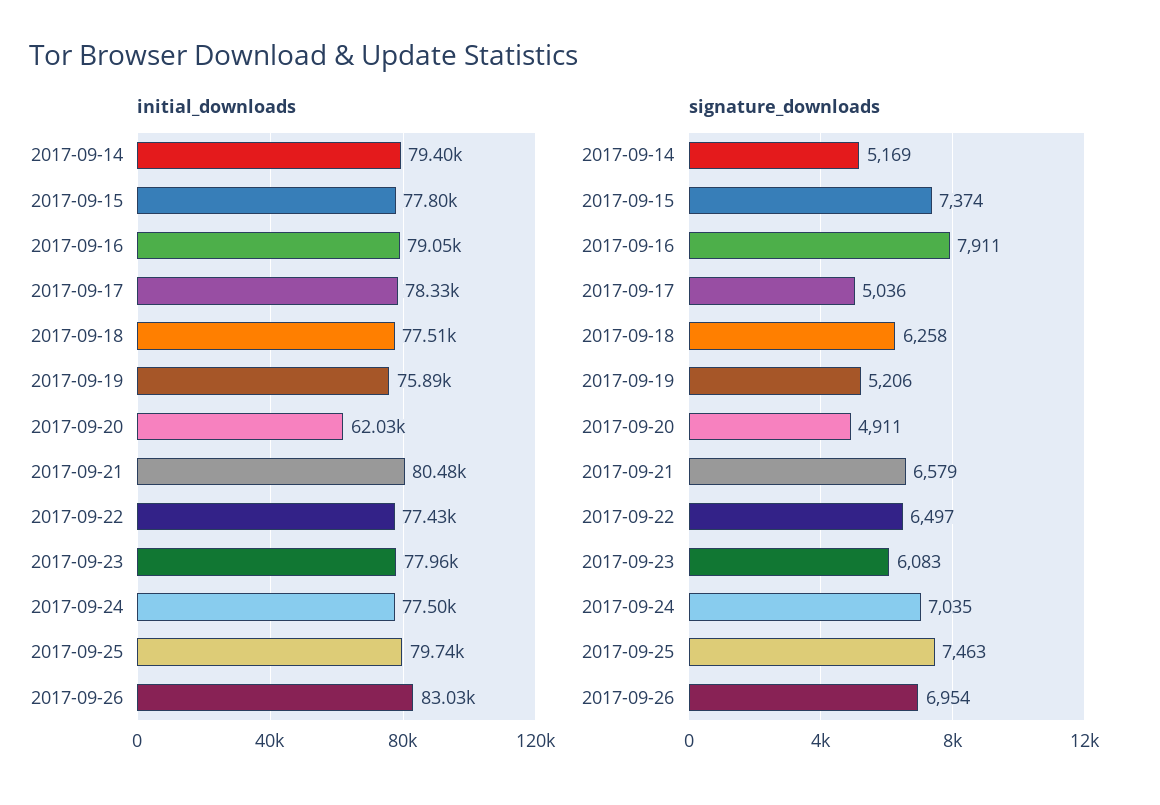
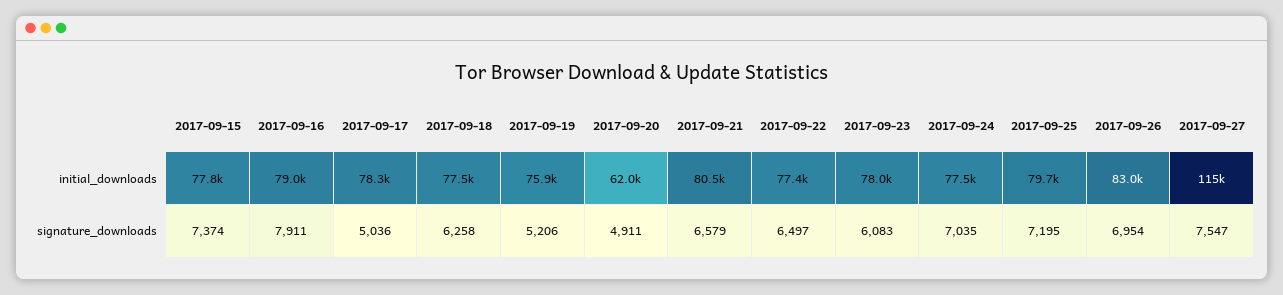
initial_downloads, 2017-09-14: 79400 -> none
signature_downloads, 2017-09-14: 5169 -> none
signature_downloads, 2017-09-25: 7463 -> 7195
initial_downloads, 2017-09-27: none -> 115000
signature_downloads, 2017-09-27: none -> 7547

